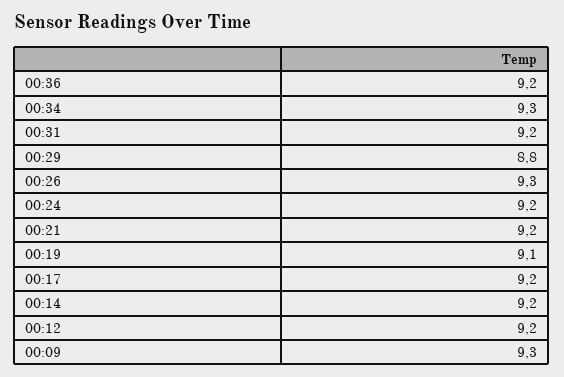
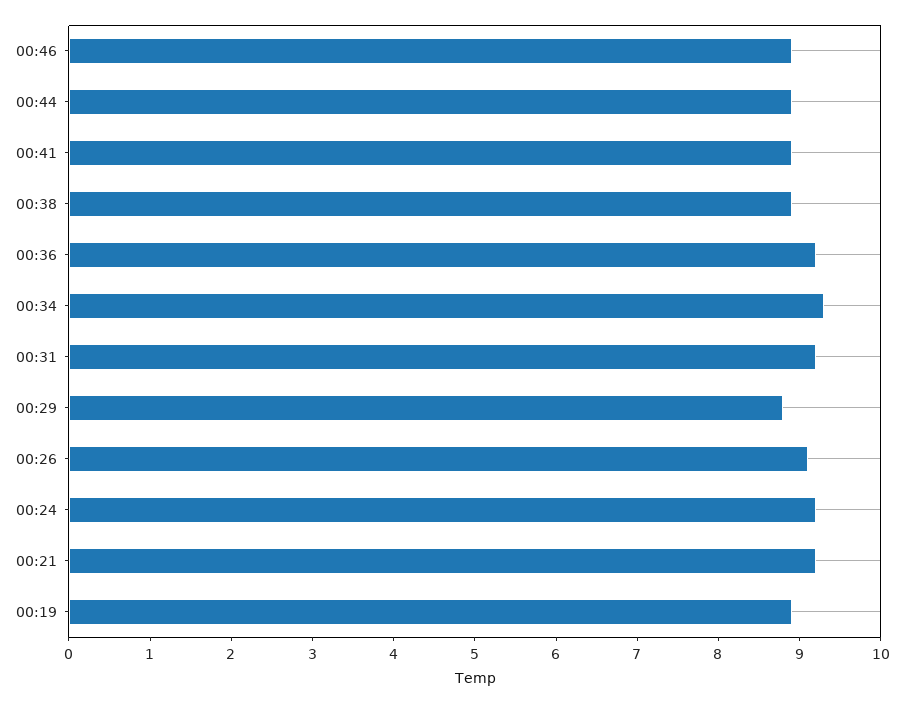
00:26: 9.3 -> 9.1
00:19: 9.1 -> 8.9
00:17: 9.2 -> none
00:14: 9.2 -> none
00:12: 9.2 -> none
00:09: 9.3 -> none
00:46: none -> 8.9
00:44: none -> 8.9
00:41: none -> 8.9
00:38: none -> 8.9

